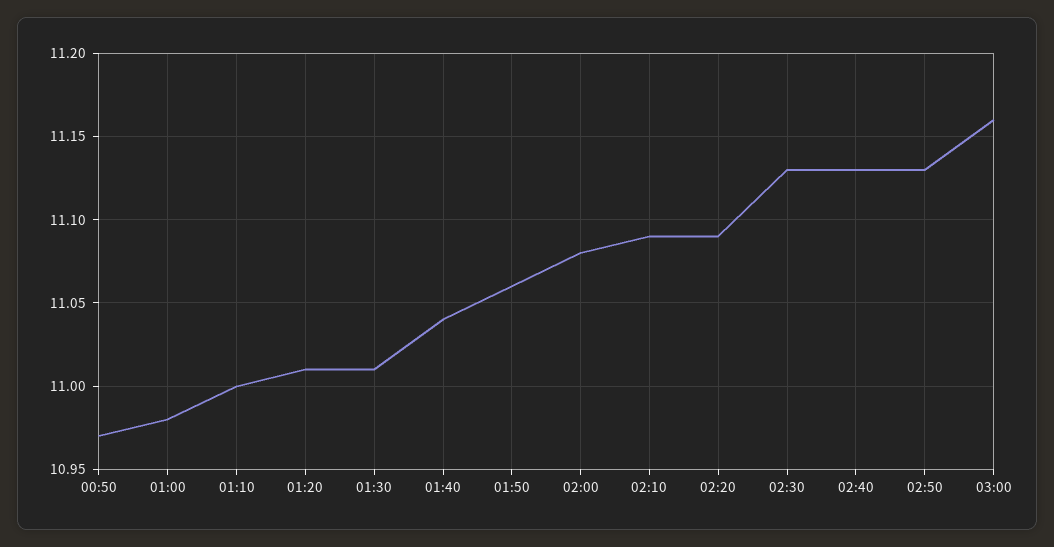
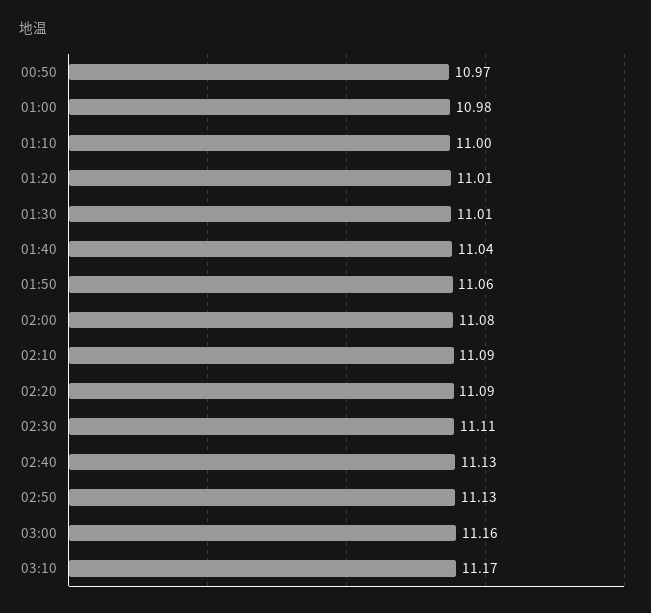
02:30: 11.13 -> 11.11
03:10: none -> 11.17

